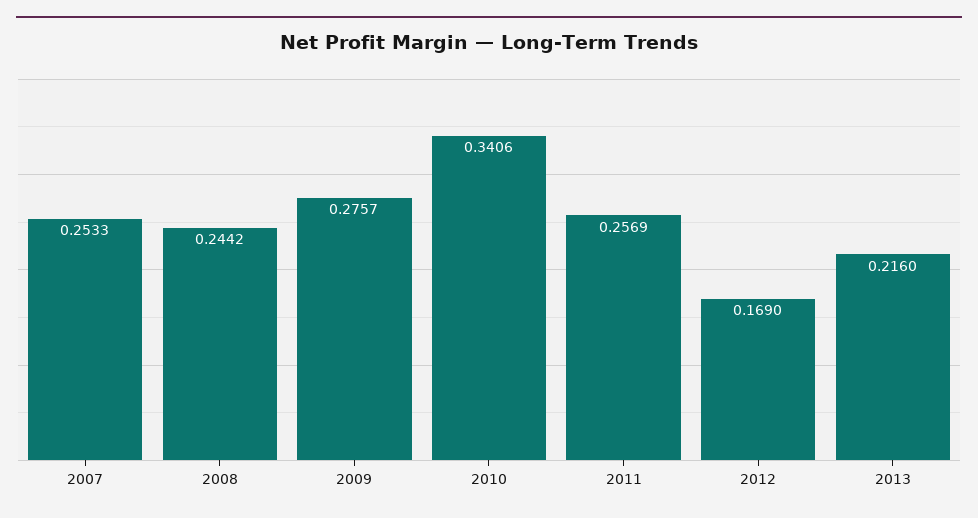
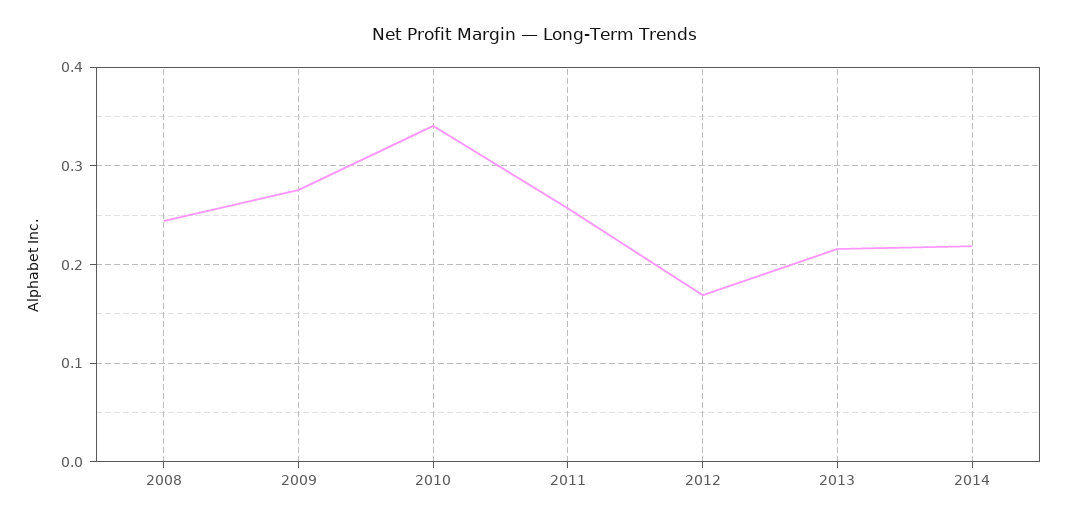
2007: 0.2533 -> none
2014: none -> 0.22

